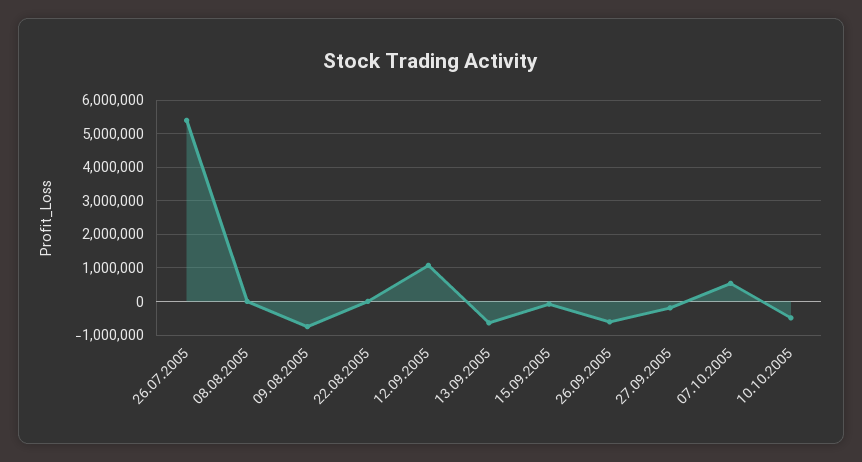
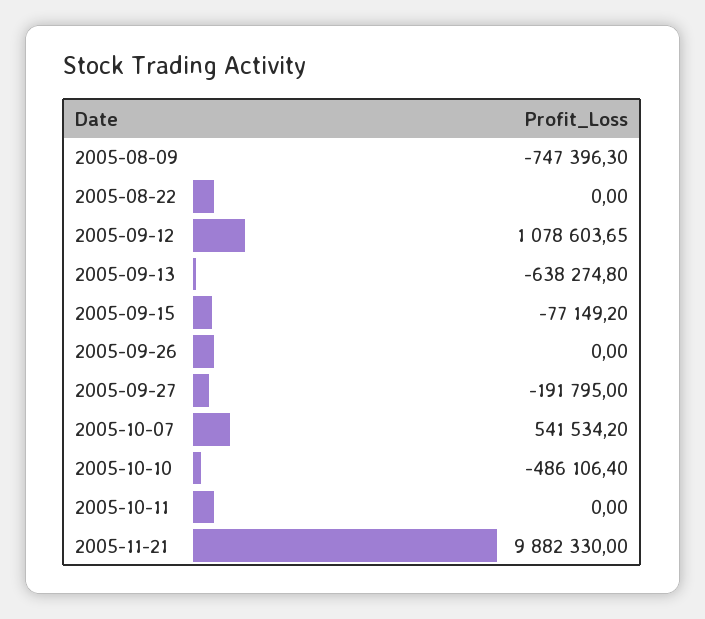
26.07.2005: 5400000 -> none
08.08.2005: 0 -> none
26.09.2005: -600000 -> 0
2005-10-11: none -> 0
2005-11-21: none -> 9882330

